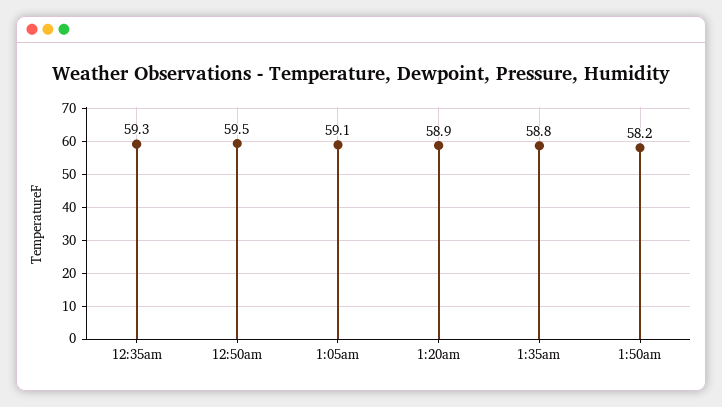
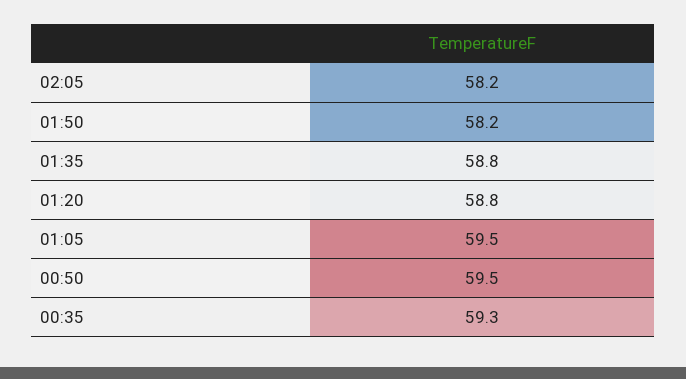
1:05am: 59.1 -> 59.5
1:20am: 58.9 -> 58.8
02:05: none -> 58.2

